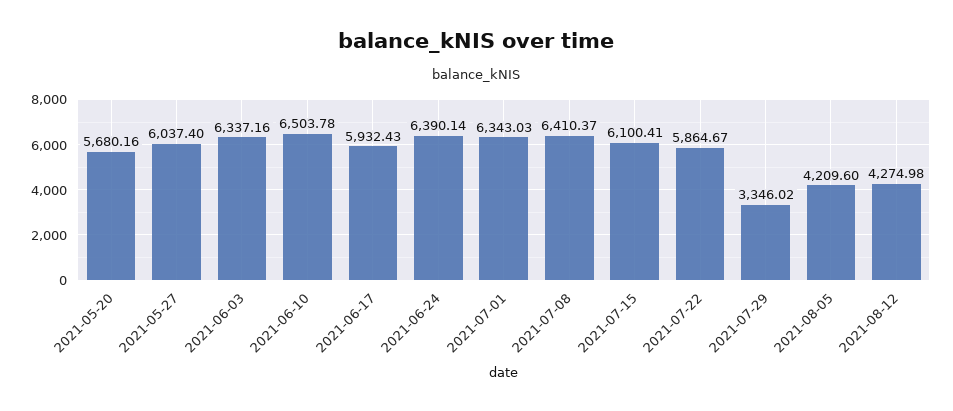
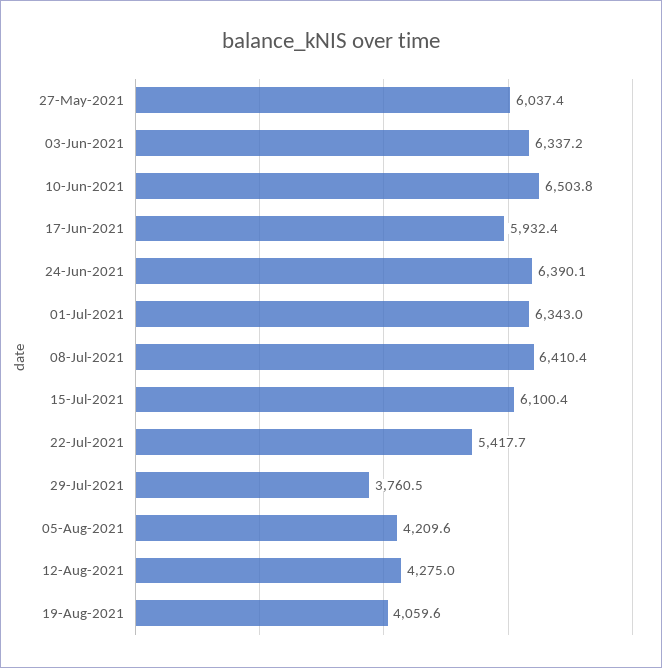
2021-05-20: 5680.16 -> none
2021-07-22: 5864.67 -> 5417.7
2021-07-29: 3346.02 -> 3760.5
19-Aug-2021: none -> 4059.6

